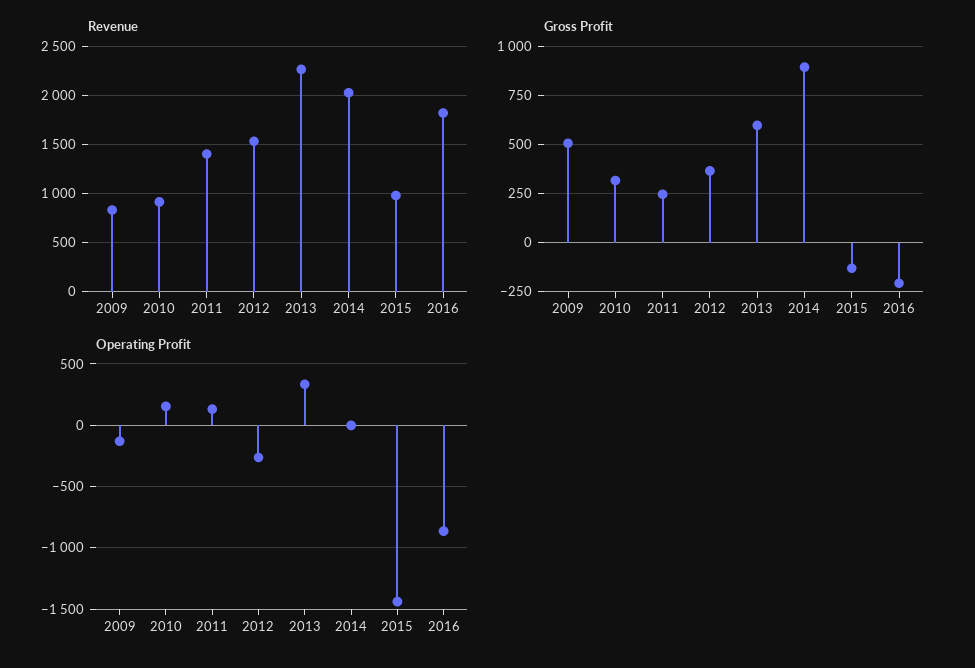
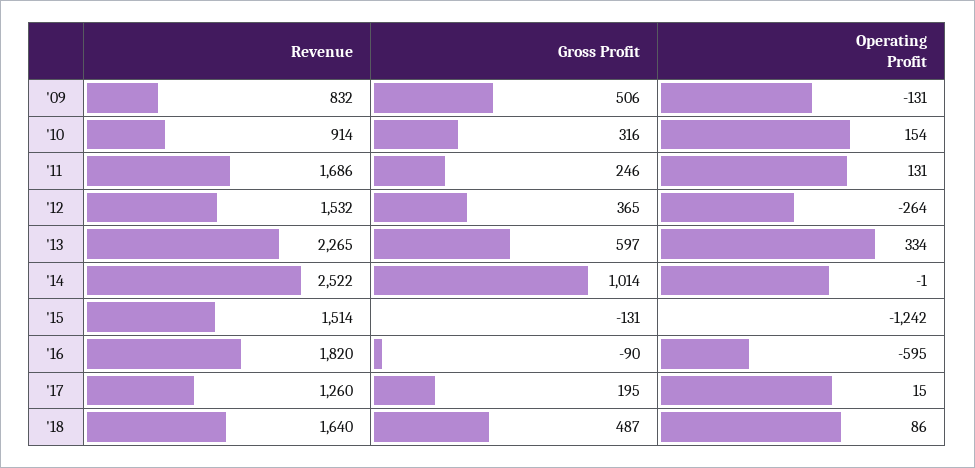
Revenue, 2011: 1400 -> 1686
Revenue, 2014: 2000 -> 2522
Revenue, 2015: 1000 -> 1514
Gross Profit, 2014: 900 -> 1014
Gross Profit, 2016: -200 -> -90
Operating Profit, 2015: -1450 -> -1242
Operating Profit, 2016: -850 -> -595
Revenue, '17: none -> 1260
Gross Profit, '17: none -> 195
Operating Profit, '17: none -> 15
Revenue, '18: none -> 1640
Gross Profit, '18: none -> 487
Operating Profit, '18: none -> 86

